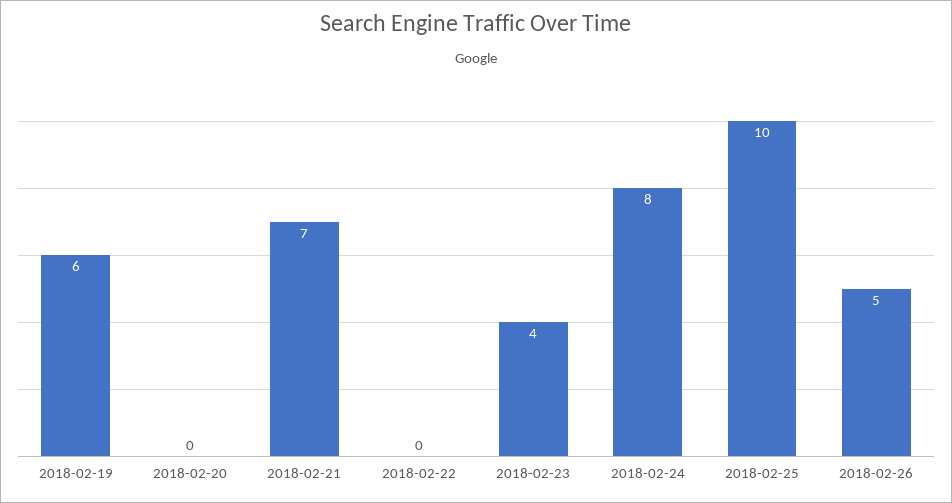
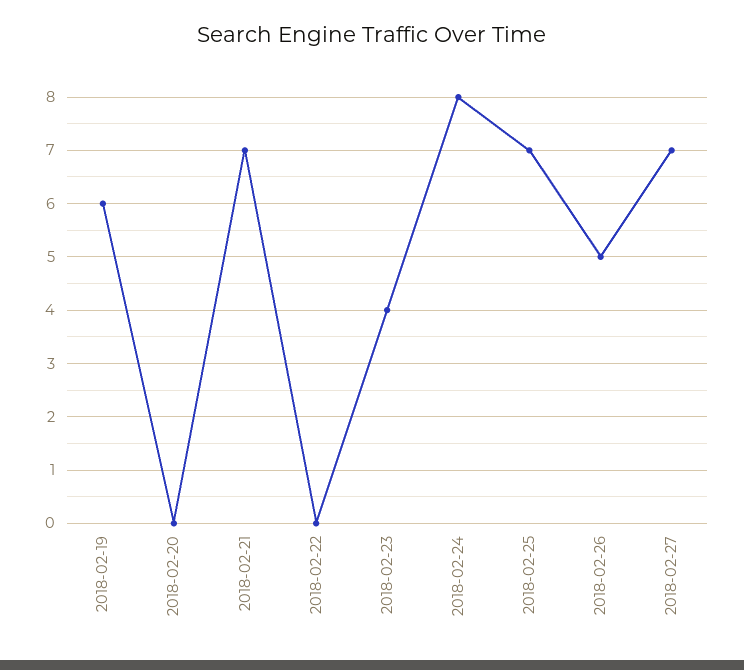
2018-02-25: 10 -> 7
2018-02-27: none -> 7

